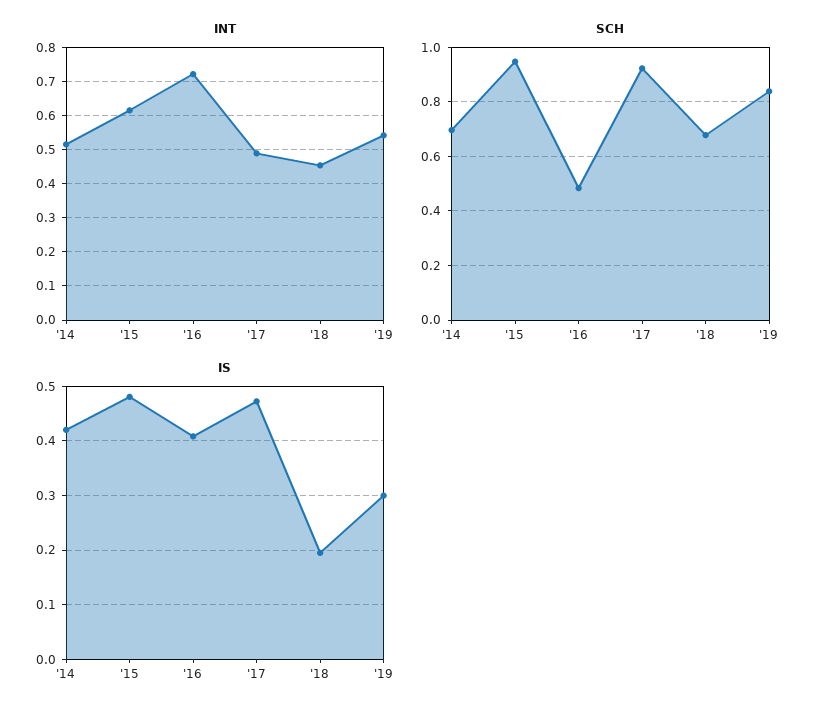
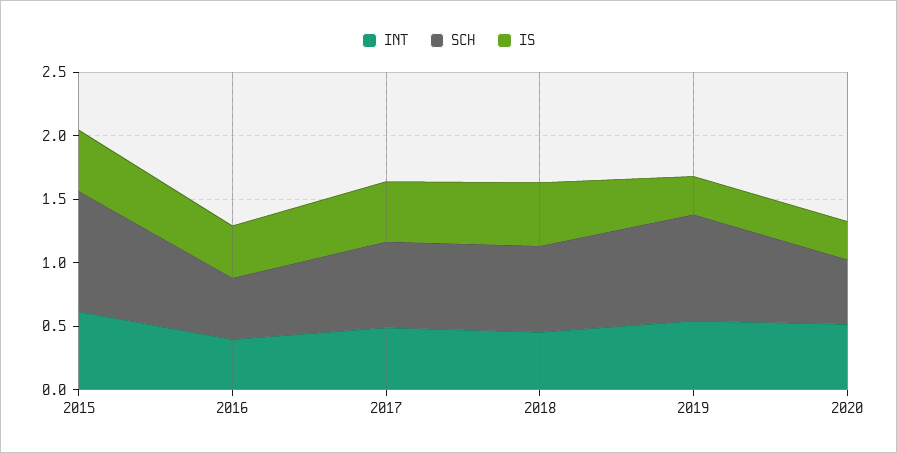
INT, '14: 0.52 -> none
INT, '16: 0.72 -> 0.4
SCH, '14: 0.7 -> none
SCH, '17: 0.925 -> 0.7
IS, '14: 0.42 -> none
IS, '18: 0.2 -> 0.5
INT, 2020: none -> 0.5
SCH, 2020: none -> 0.5
IS, 2020: none -> 0.3

